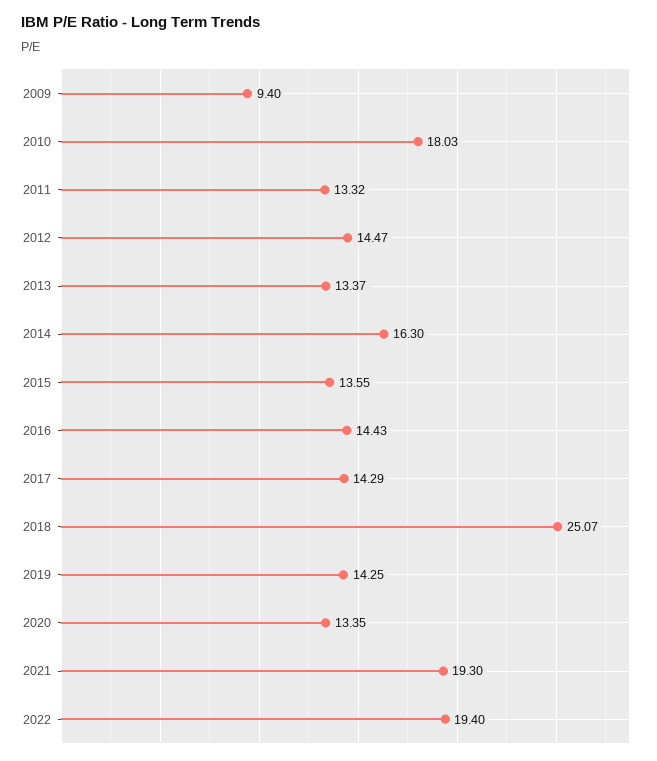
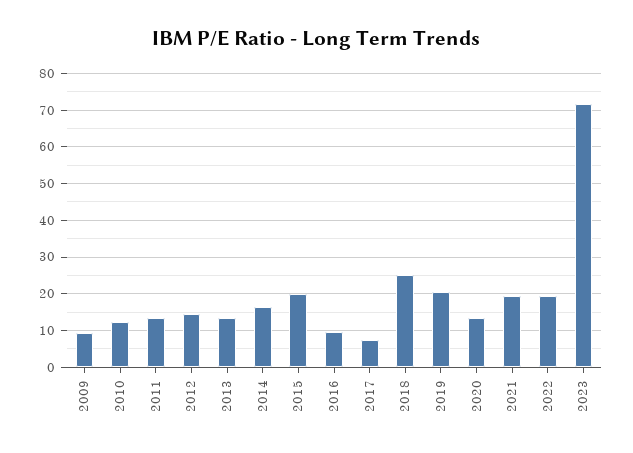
2010: 18.03 -> 12
2015: 13.55 -> 20
2016: 14.43 -> 10
2017: 14.29 -> 8
2019: 14.25 -> 20
2023: none -> 72

